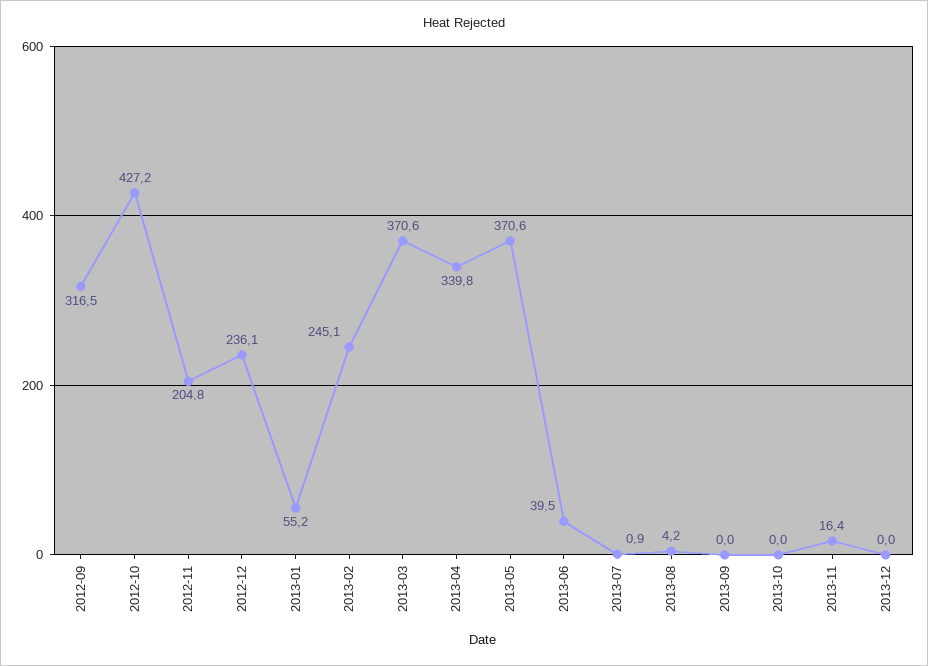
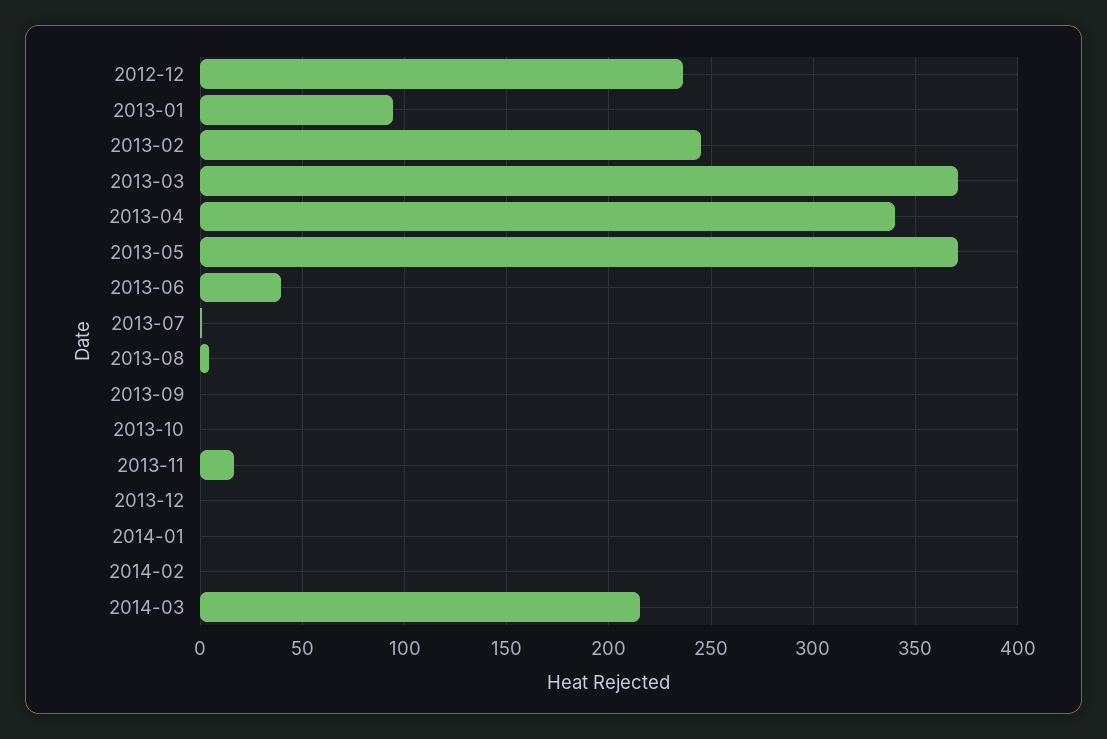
2012-09: 316.5 -> none
2012-10: 427.2 -> none
2012-11: 204.8 -> none
2013-01: 55.2 -> 95
2014-01: none -> 0
2014-02: none -> 0
2014-03: none -> 215

